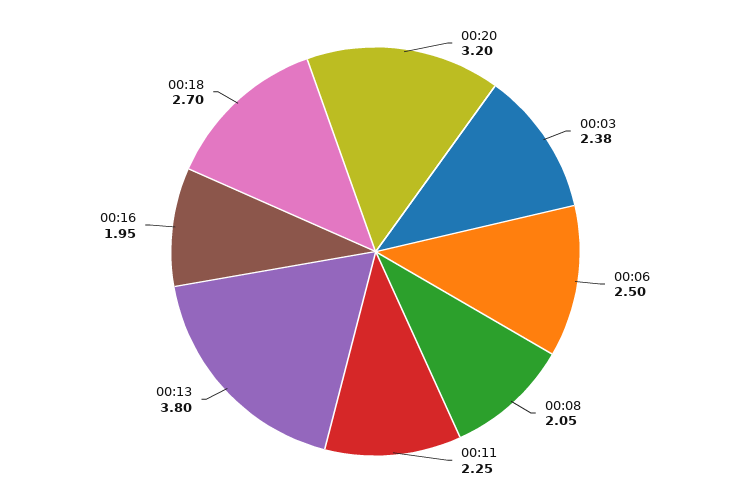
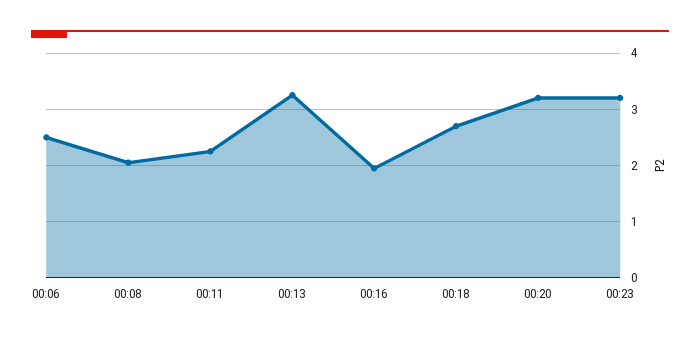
00:03: 2.38 -> none
00:13: 3.8 -> 3.2
00:23: none -> 3.2

